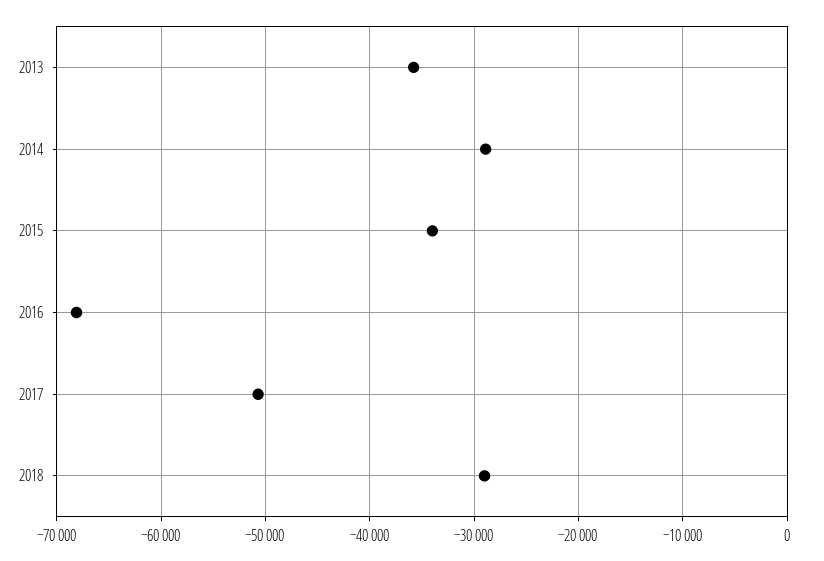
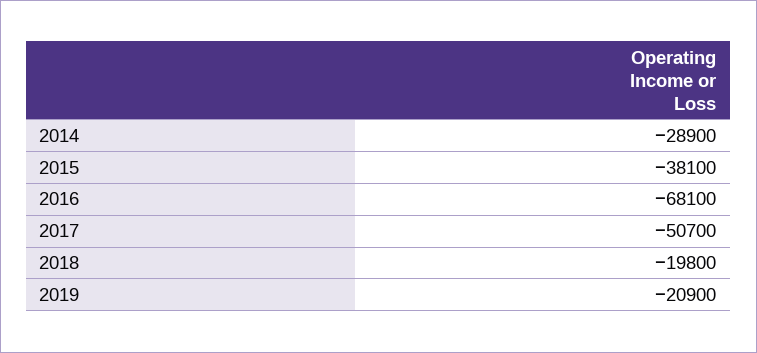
2013: -36000 -> none
2015: -34000 -> -38100
2018: -29000 -> -19800
2019: none -> -20900

